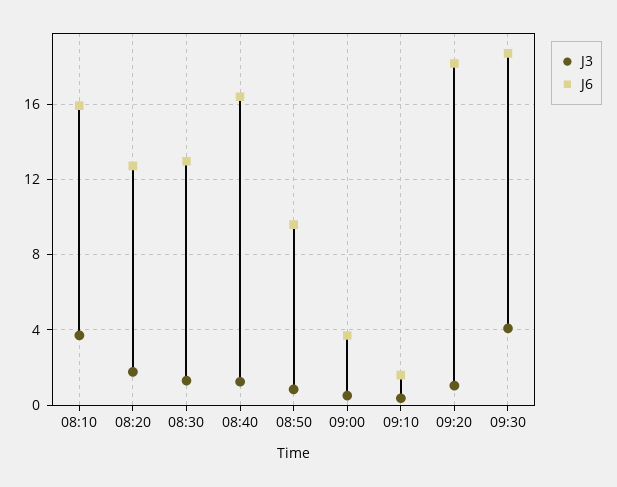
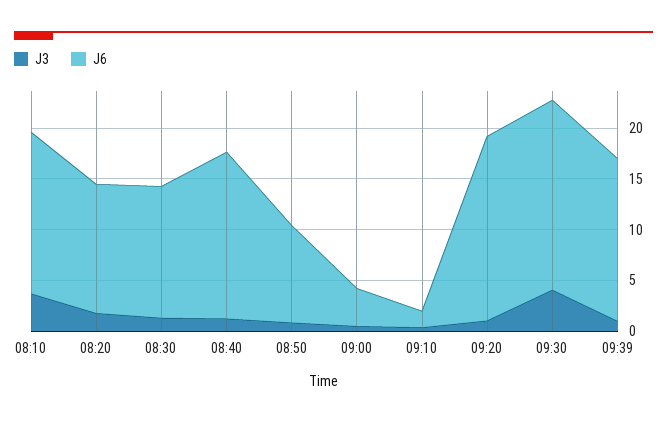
J3, 09:39: none -> 1
J6, 09:39: none -> 16

